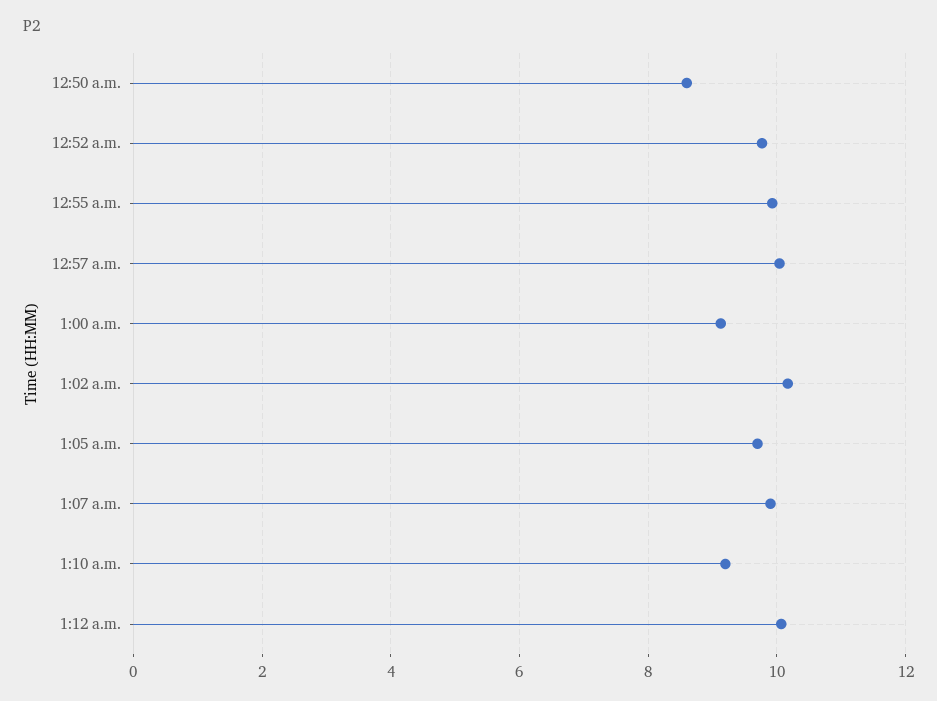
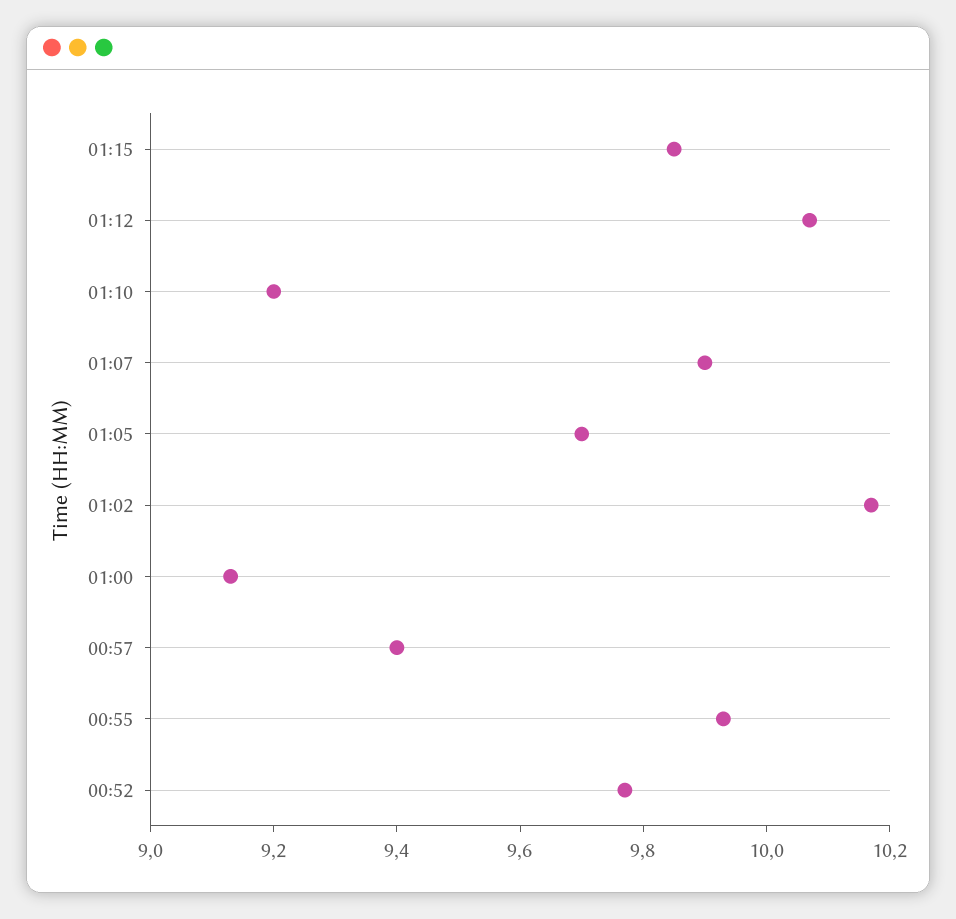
12:50 a.m.: 8.6 -> none
12:57 a.m.: 10 -> 9.4
01:15: none -> 9.85

